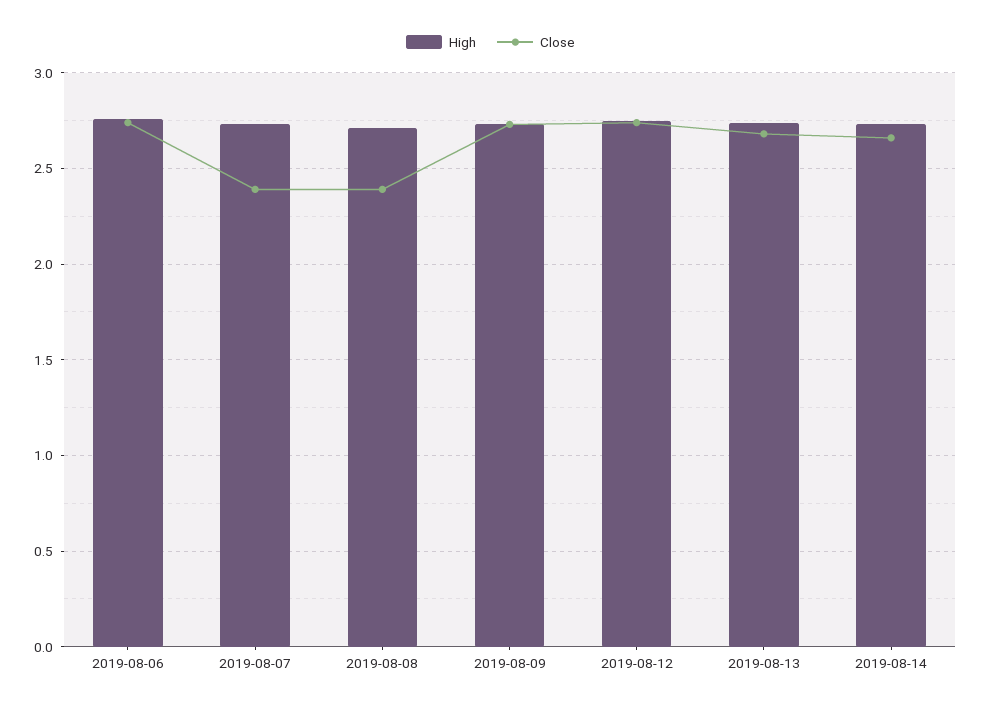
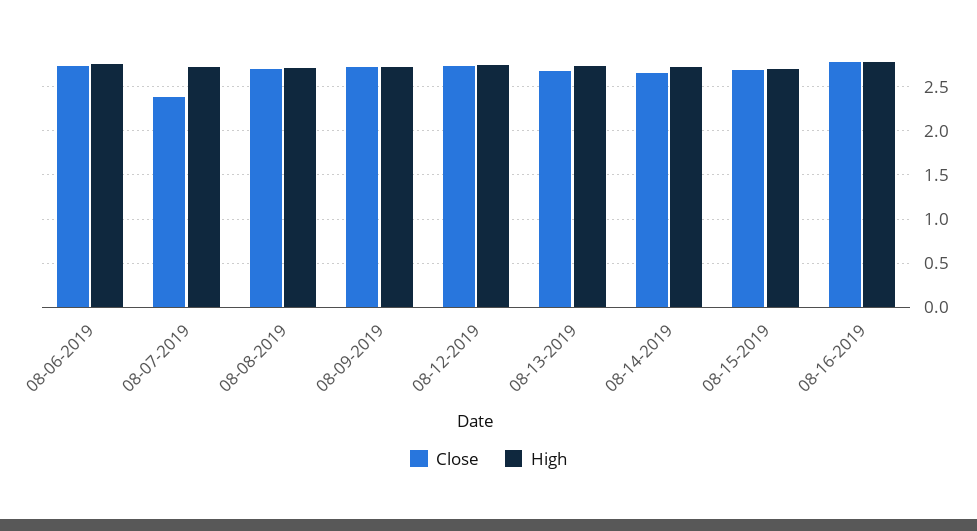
Close, 2019-08-08: 2.4 -> 2.7
Close, 08-15-2019: none -> 2.7
High, 08-15-2019: none -> 2.7
Close, 08-16-2019: none -> 2.8
High, 08-16-2019: none -> 2.8

